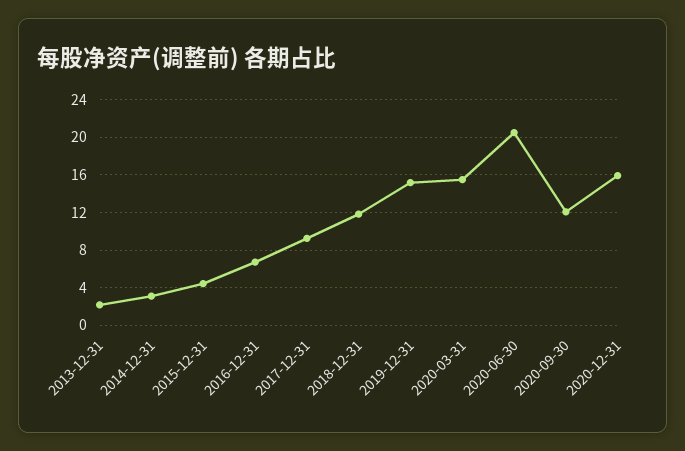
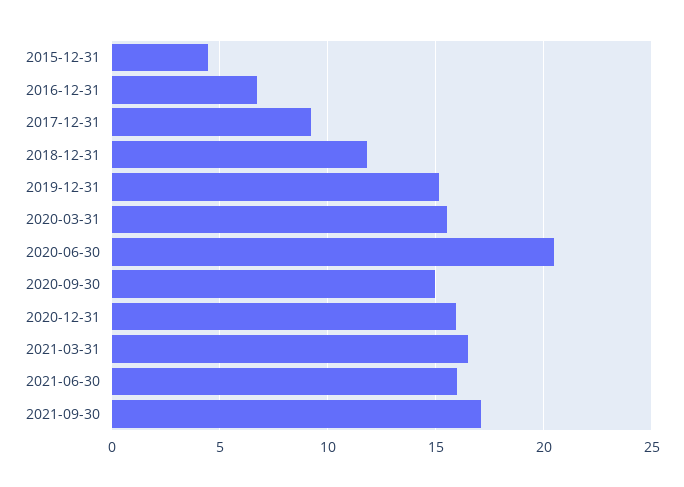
2013-12-31: 2 -> none
2014-12-31: 3 -> none
2020-09-30: 12 -> 15
2021-03-31: none -> 16.5
2021-06-30: none -> 16
2021-09-30: none -> 17

